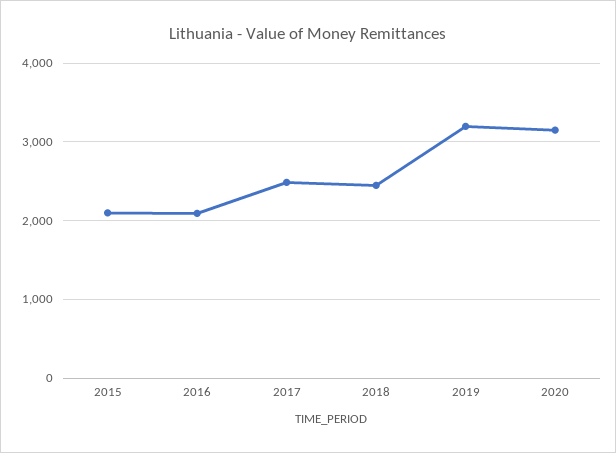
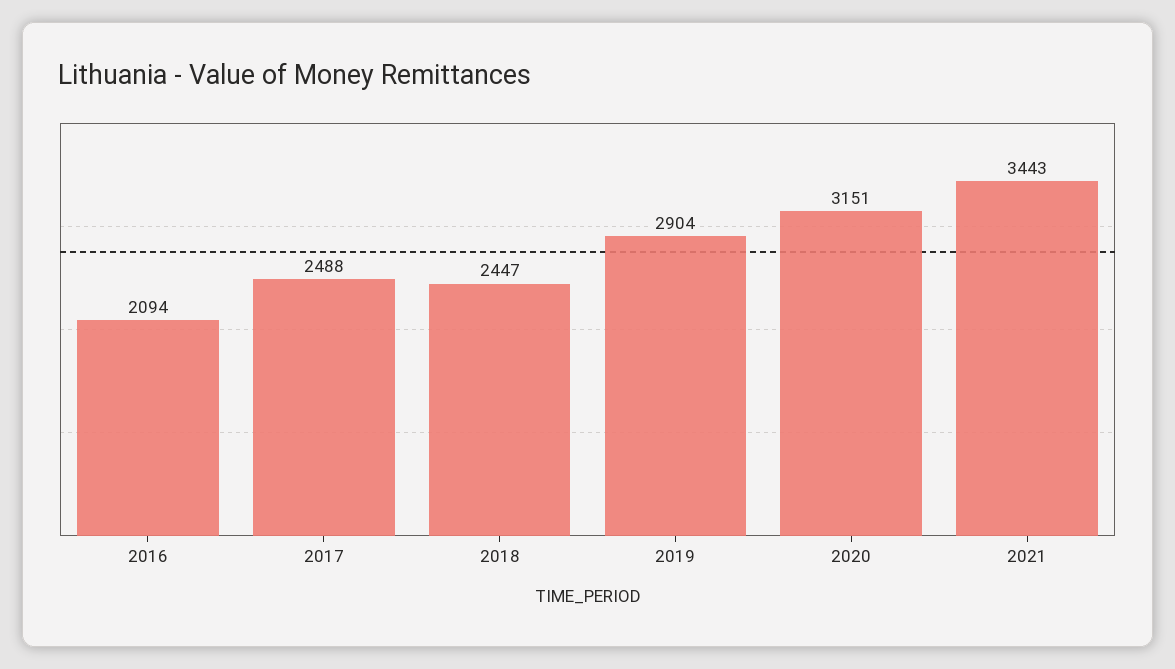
2015: 2100 -> none
2019: 3200 -> 2904
2021: none -> 3443

